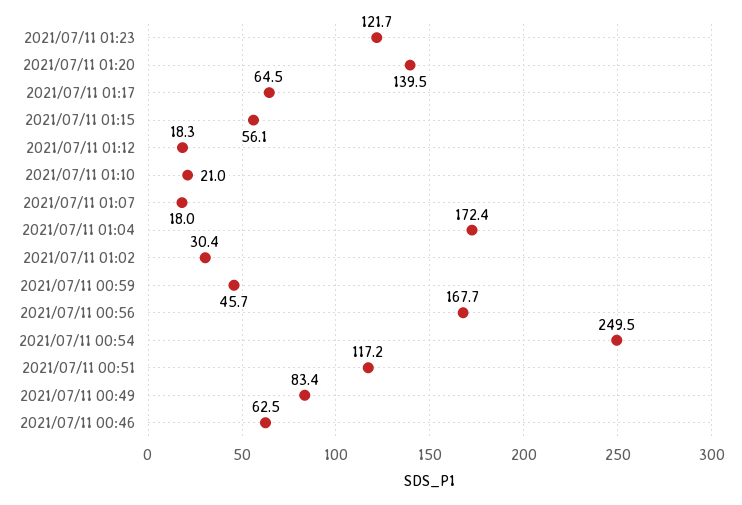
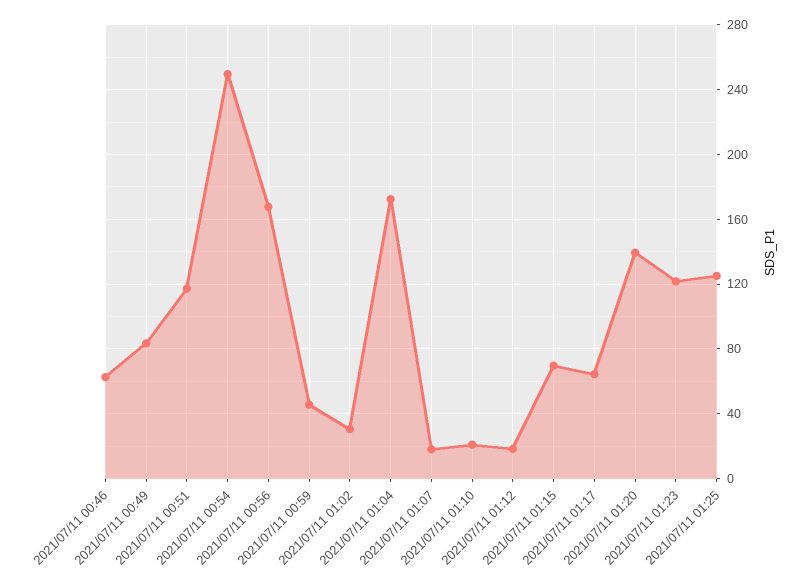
2021/07/11 01:15: 56.1 -> 70
2021/07/11 01:25: none -> 125

